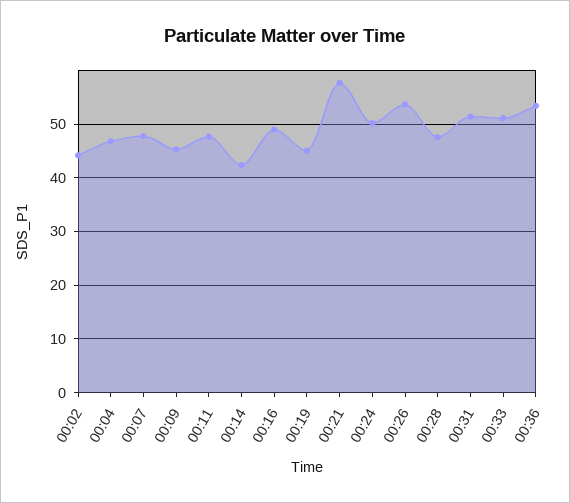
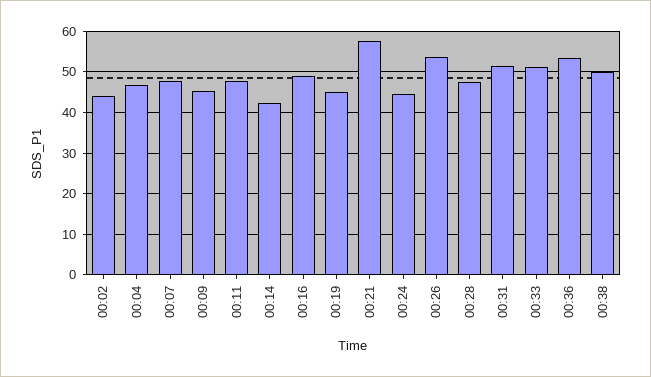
00:24: 50 -> 44
00:38: none -> 50

